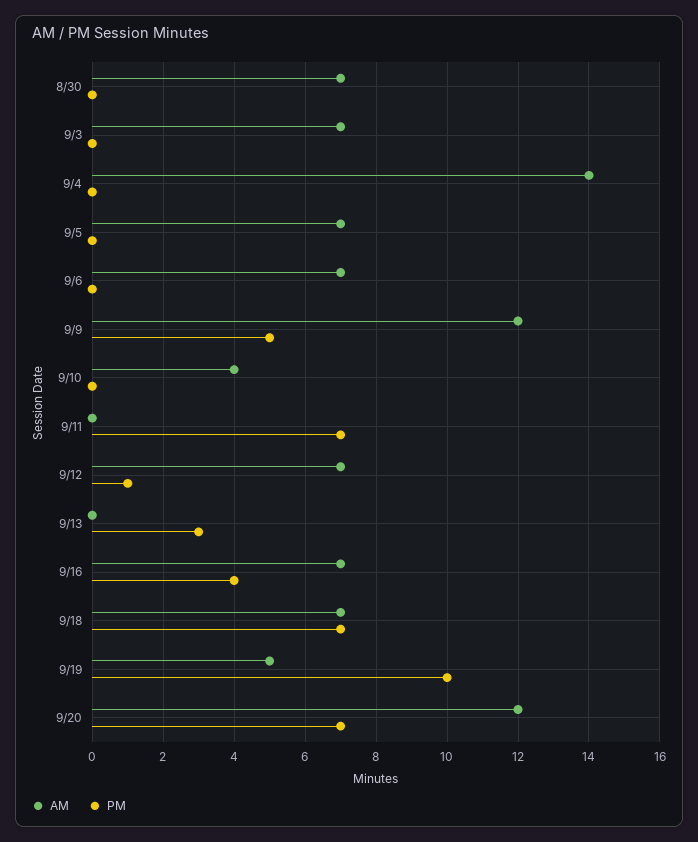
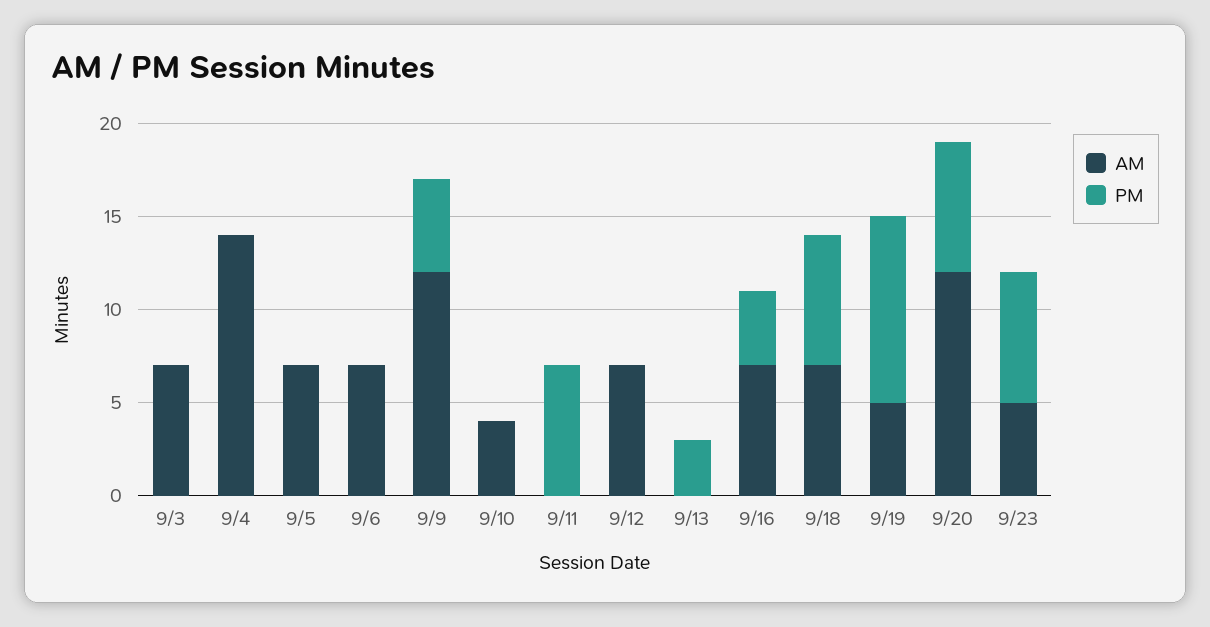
AM, 8/30: 7 -> none
PM, 8/30: 0 -> none
PM, 9/12: 1 -> 0
AM, 9/23: none -> 5
PM, 9/23: none -> 7

